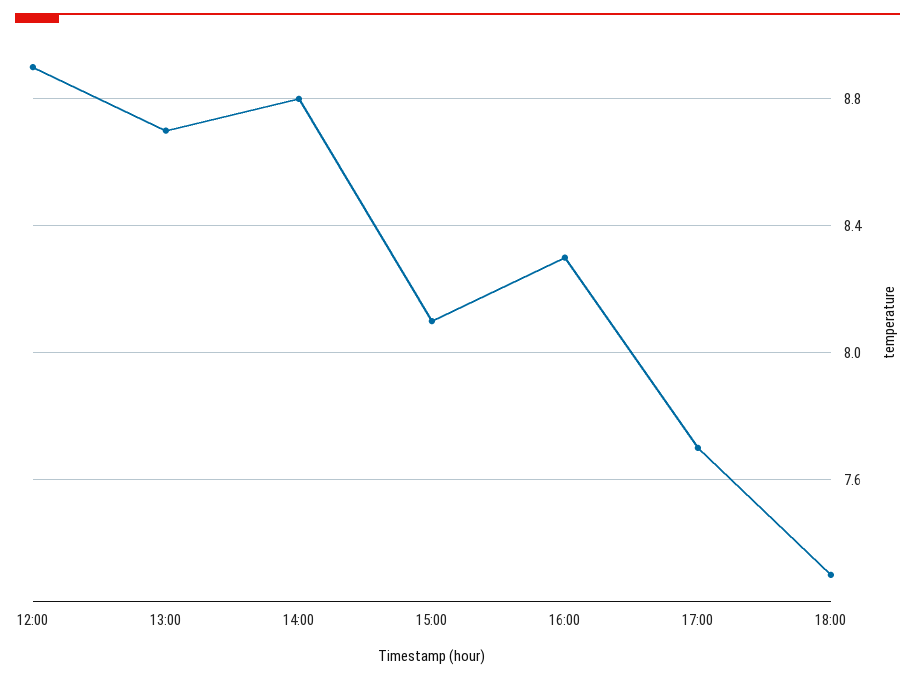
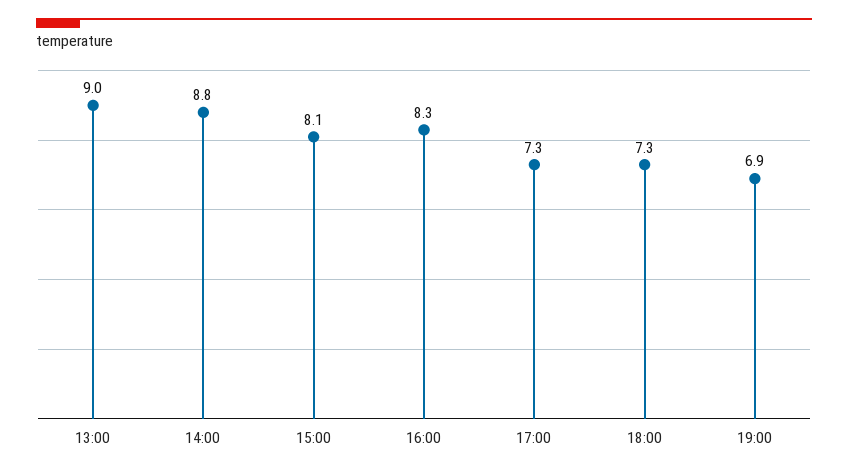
12:00: 8.9 -> none
13:00: 8.7 -> 9
17:00: 7.7 -> 7.3
19:00: none -> 6.9

